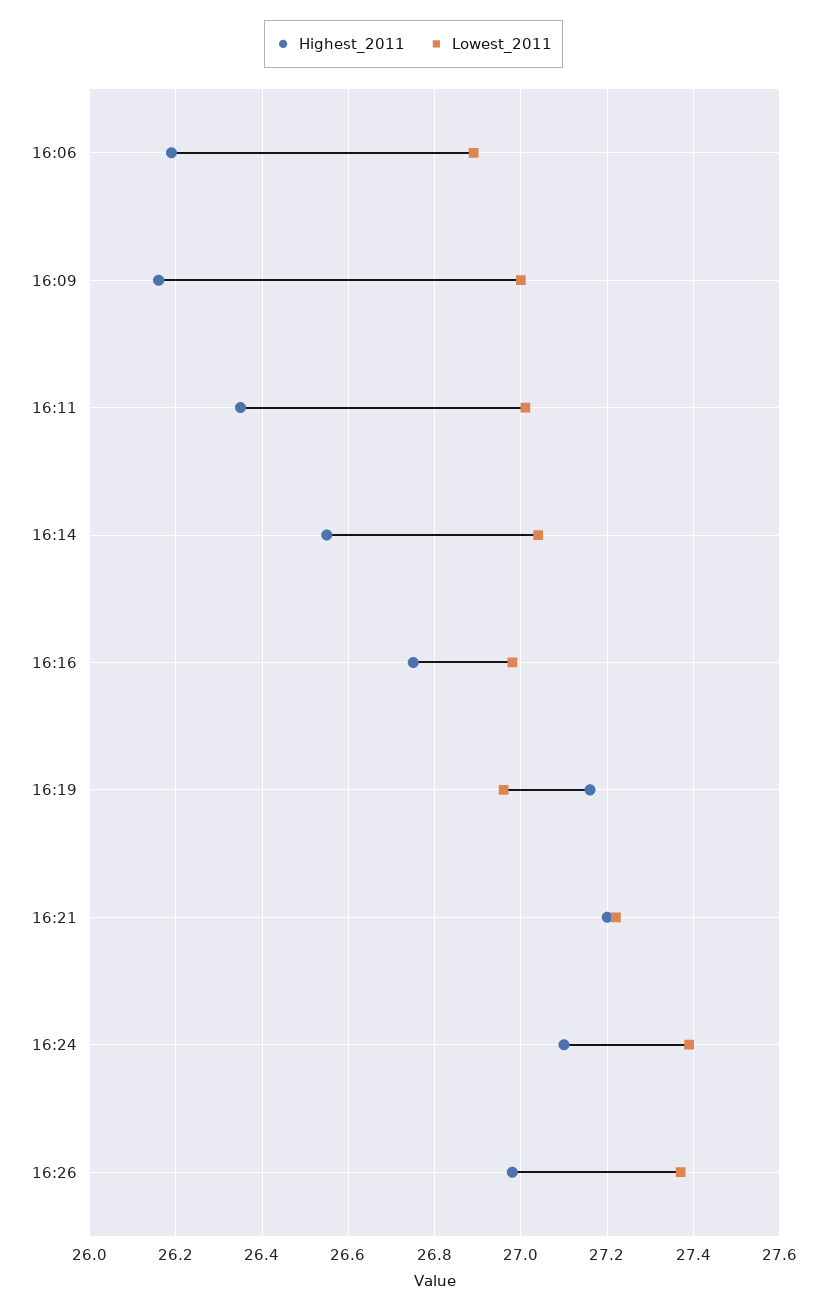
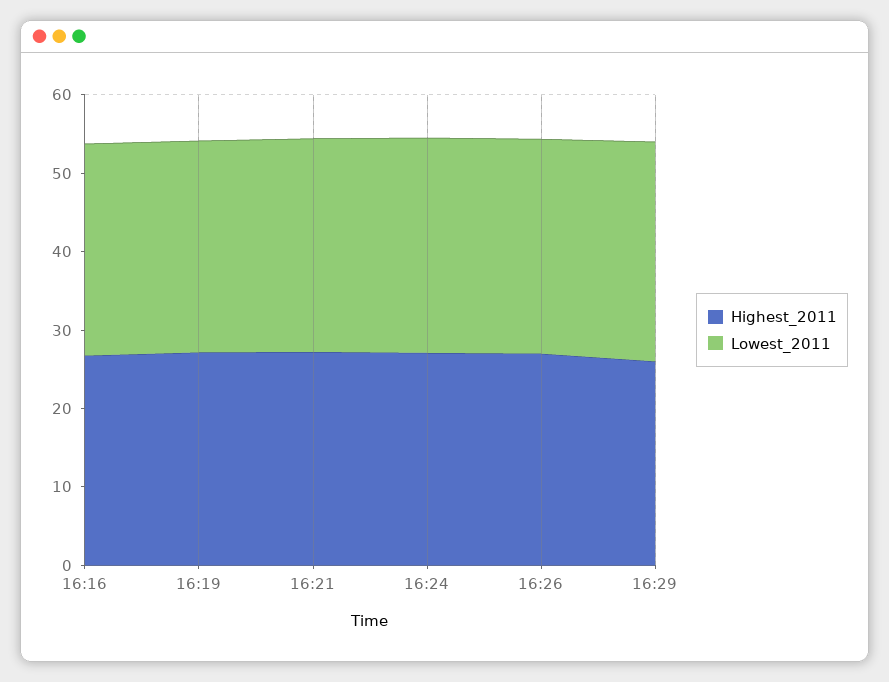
Highest_2011, 16:06: 26.2 -> none
Lowest_2011, 16:06: 26.9 -> none
Highest_2011, 16:09: 26.15 -> none
Lowest_2011, 16:09: 27 -> none
Highest_2011, 16:11: 26.35 -> none
Lowest_2011, 16:11: 27 -> none
Highest_2011, 16:14: 26.55 -> none
Lowest_2011, 16:14: 27.05 -> none
Highest_2011, 16:29: none -> 26
Lowest_2011, 16:29: none -> 28

